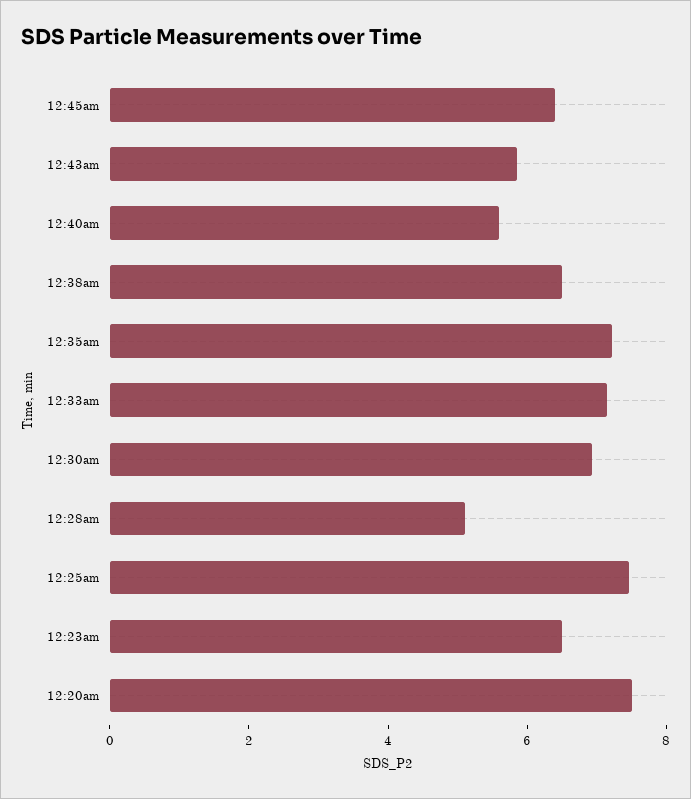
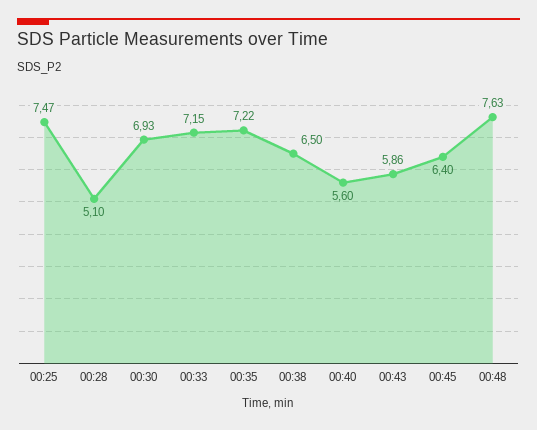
12:23am: 6.5 -> none
12:20am: 7.5 -> none
00:48: none -> 7.63

